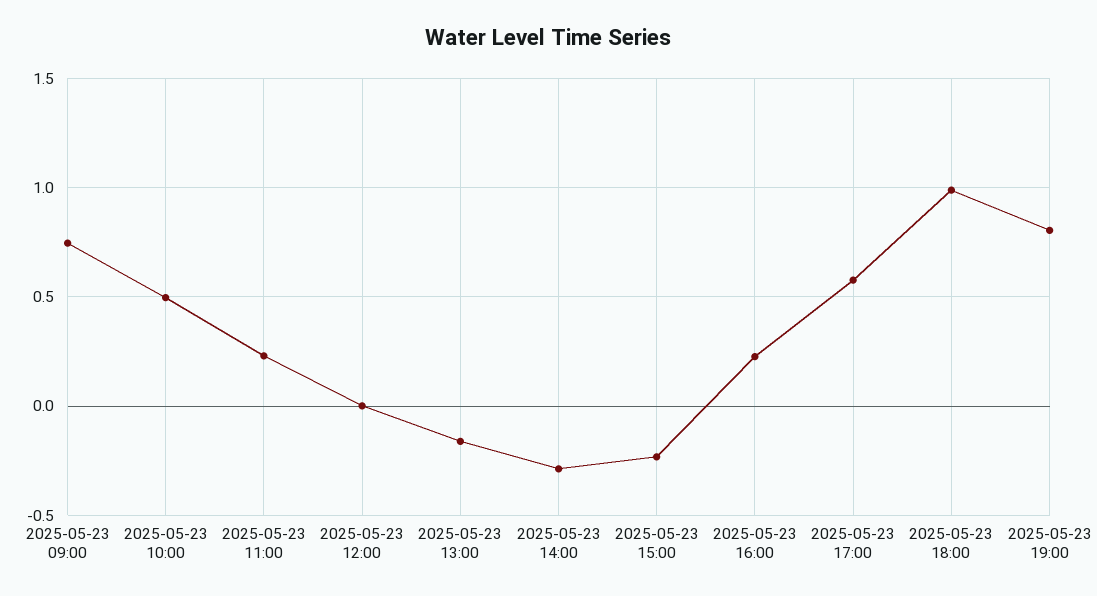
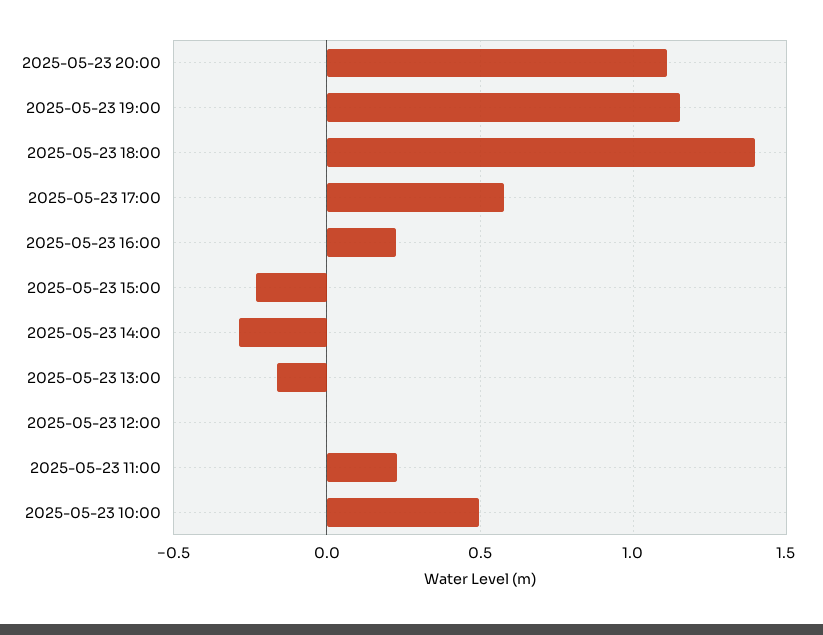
2025-05-23 09:00: 0.75 -> none
2025-05-23 18:00: 1 -> 1.4
2025-05-23 19:00: 0.8 -> 1.15
2025-05-23 20:00: none -> 1.1

